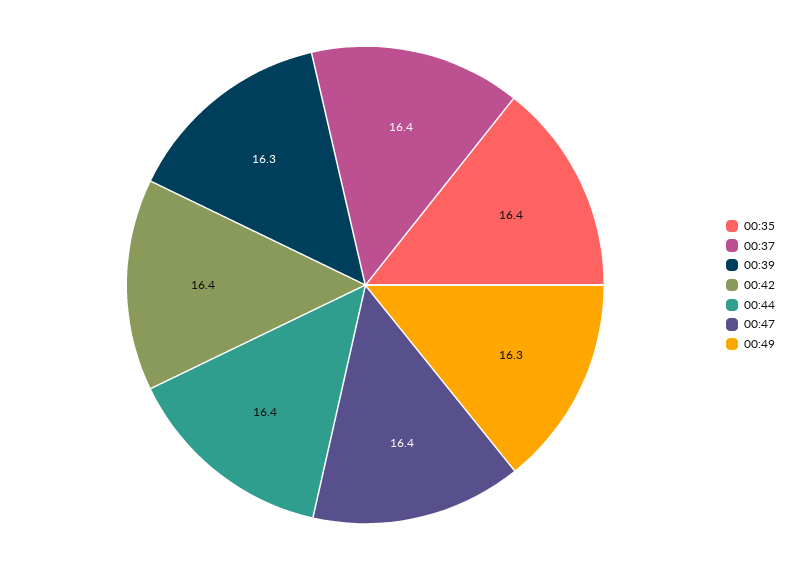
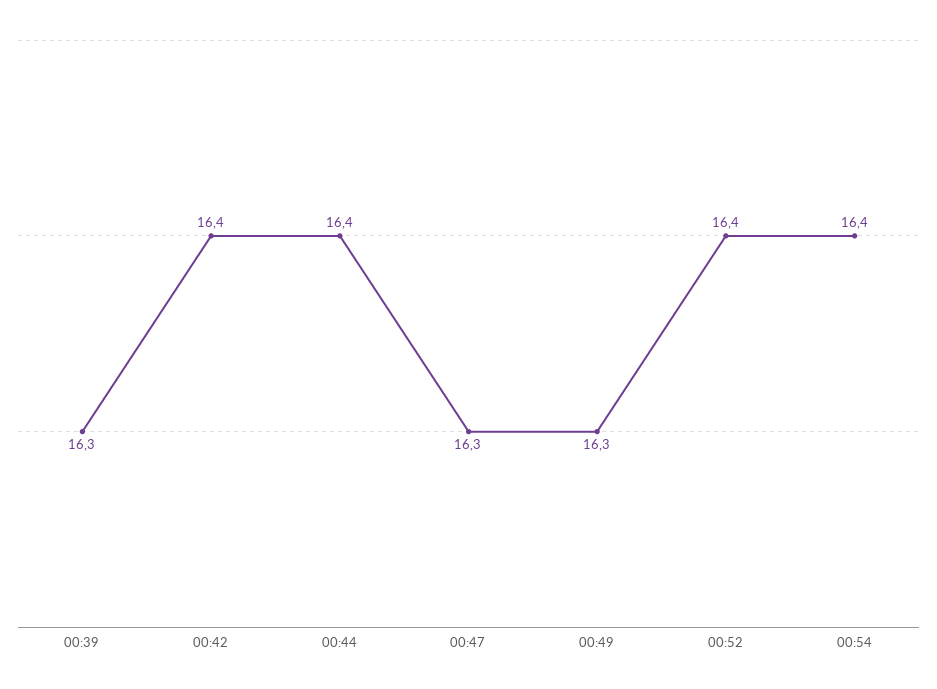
00:35: 16.4 -> none
00:37: 16.4 -> none
00:47: 16.4 -> 16.3
00:52: none -> 16.4
00:54: none -> 16.4

